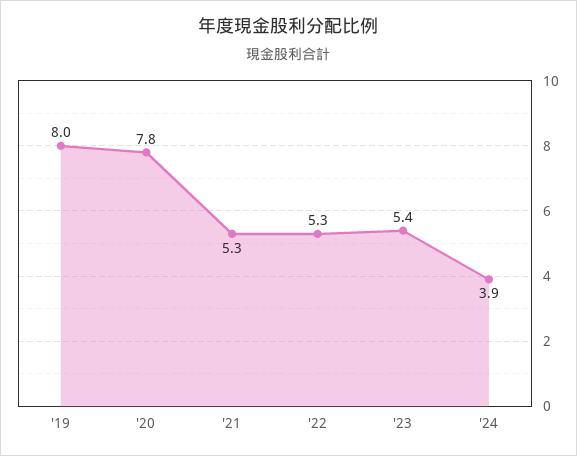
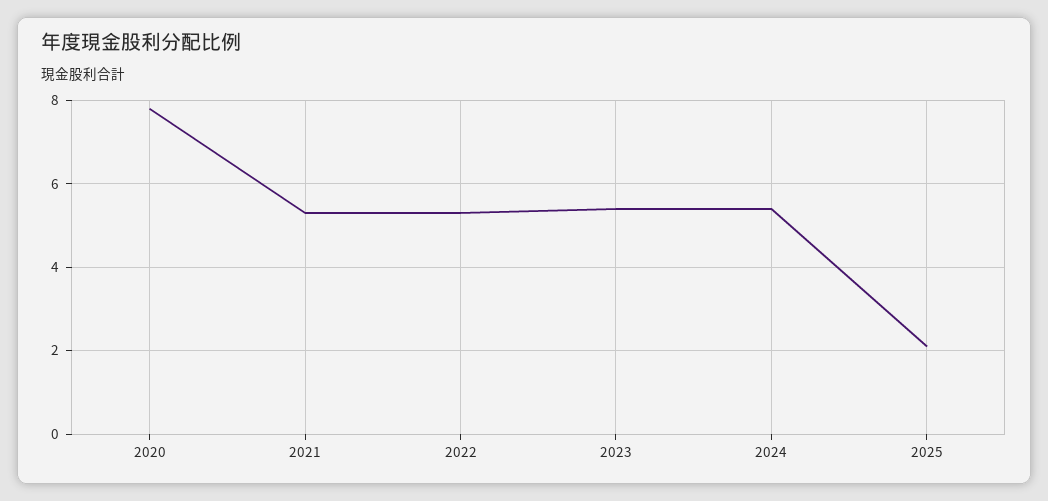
'19: 8 -> none
'24: 3.9 -> 5.5
2025: none -> 2

